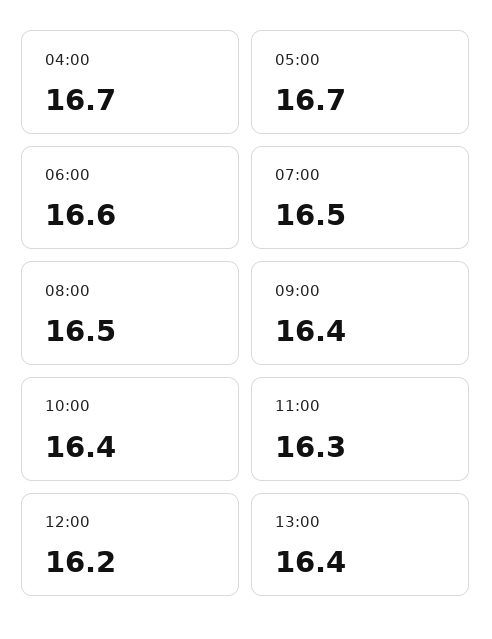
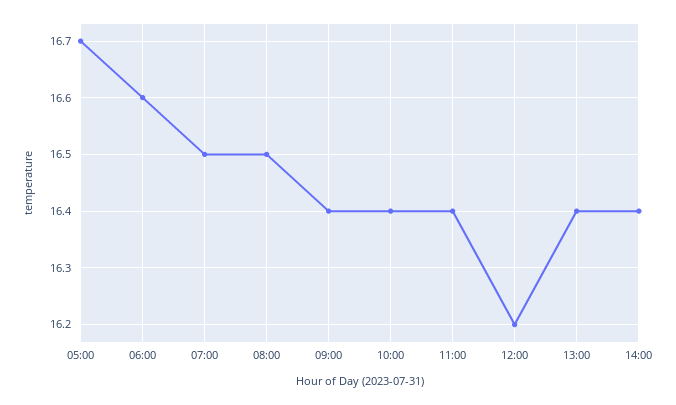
04:00: 16.7 -> none
11:00: 16.3 -> 16.4
14:00: none -> 16.4

